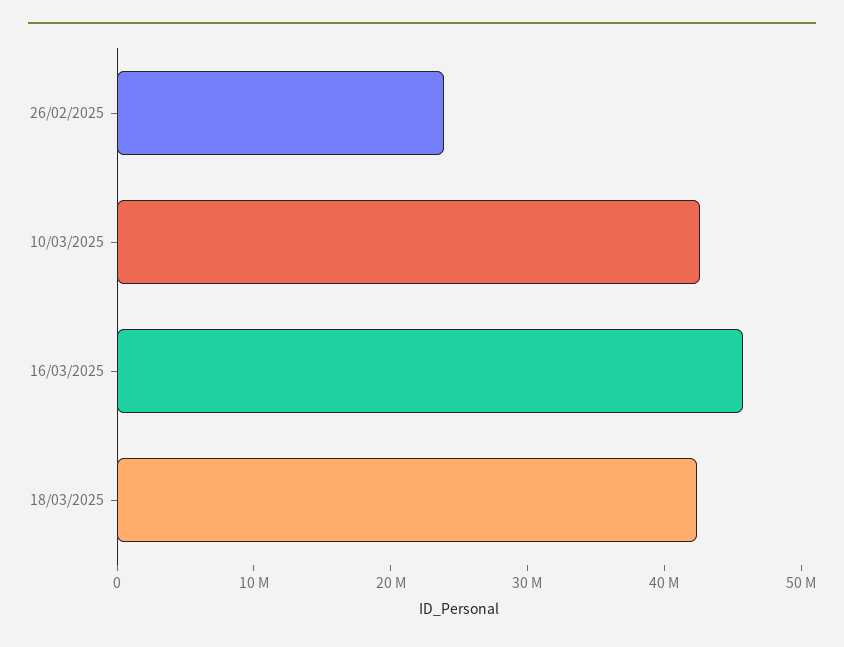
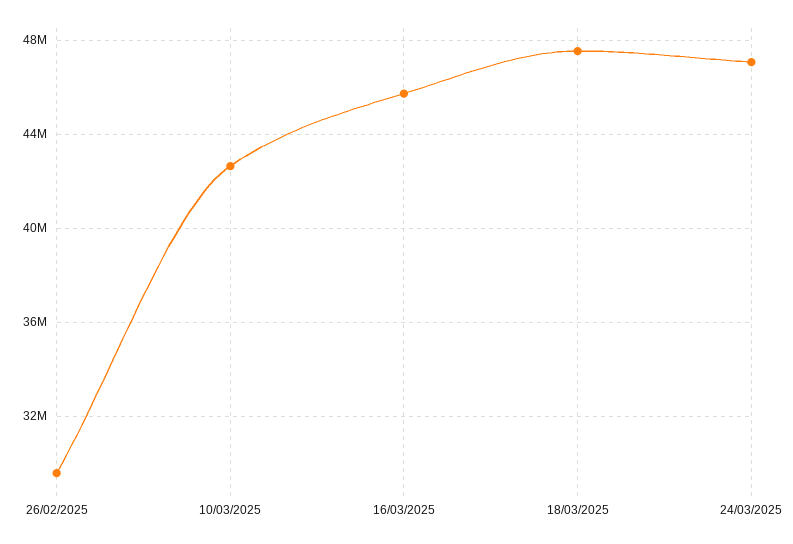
26/02/2025: 24000000 -> 29500000
18/03/2025: 42000000 -> 47500000
24/03/2025: none -> 47000000

